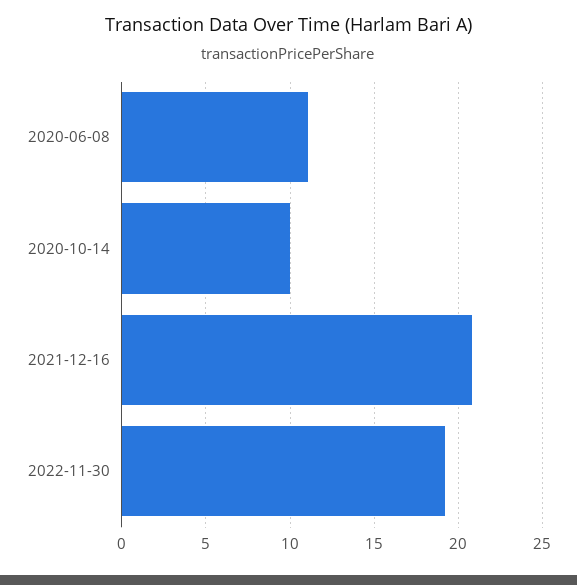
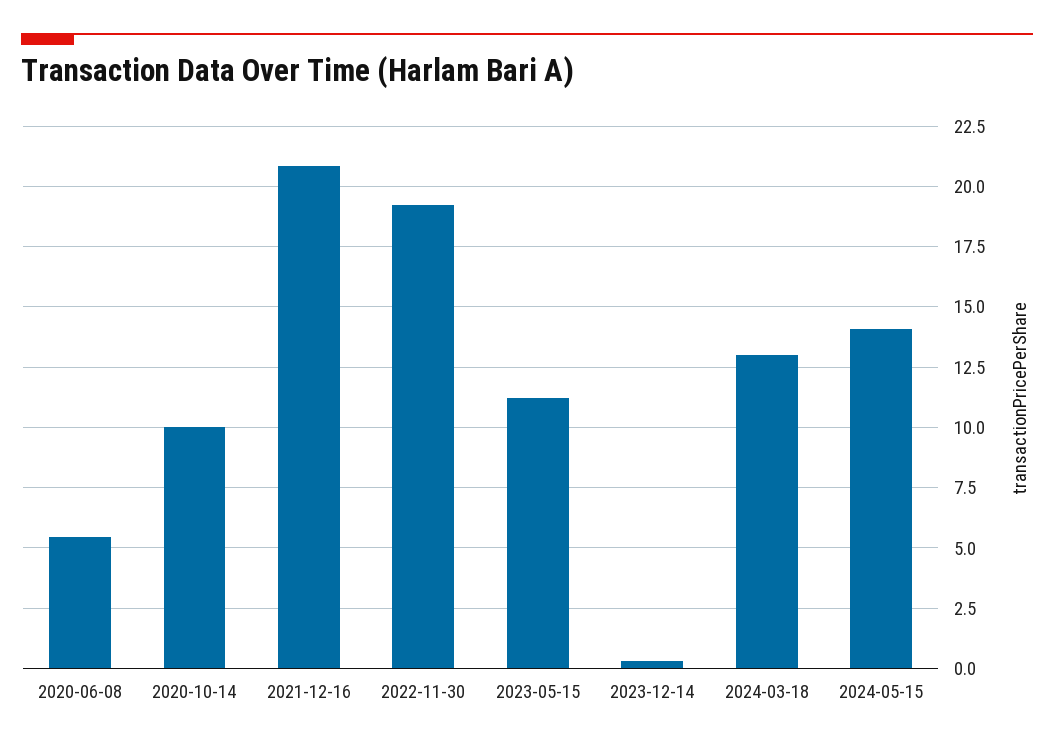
2020-06-08: 11 -> 5.5
2023-05-15: none -> 11.25
2023-12-14: none -> 0.25
2024-03-18: none -> 13
2024-05-15: none -> 14

